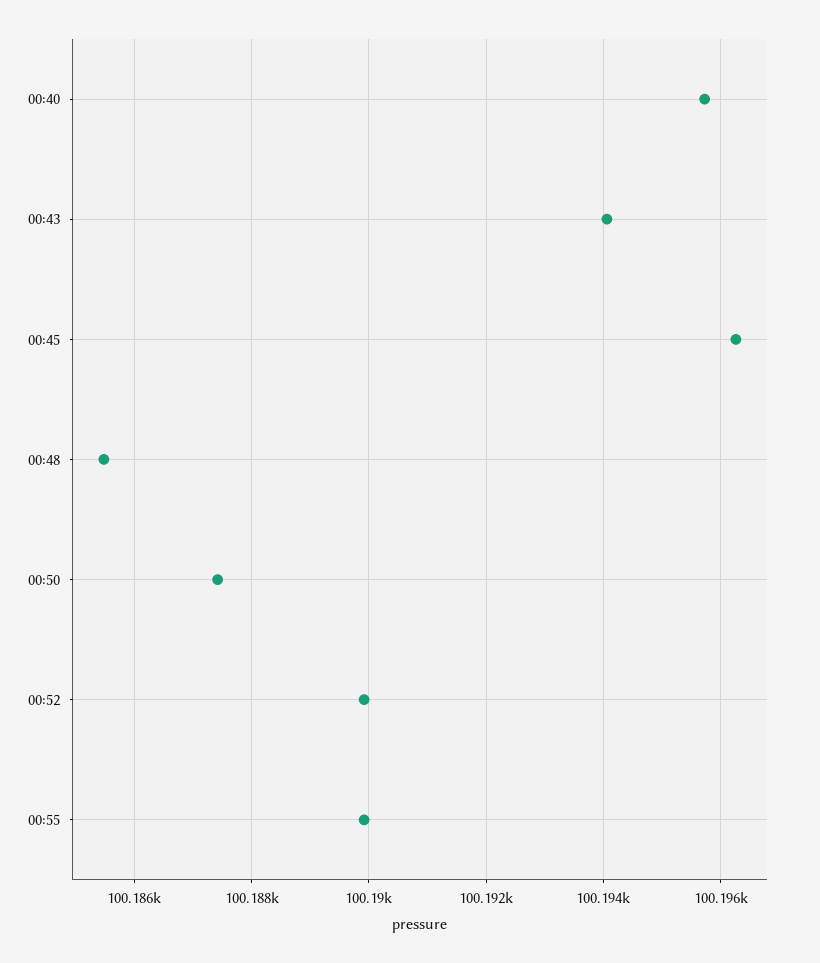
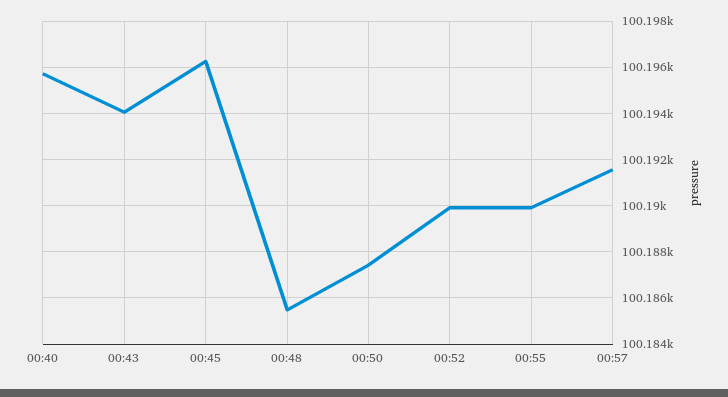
00:57: none -> 100191.5

